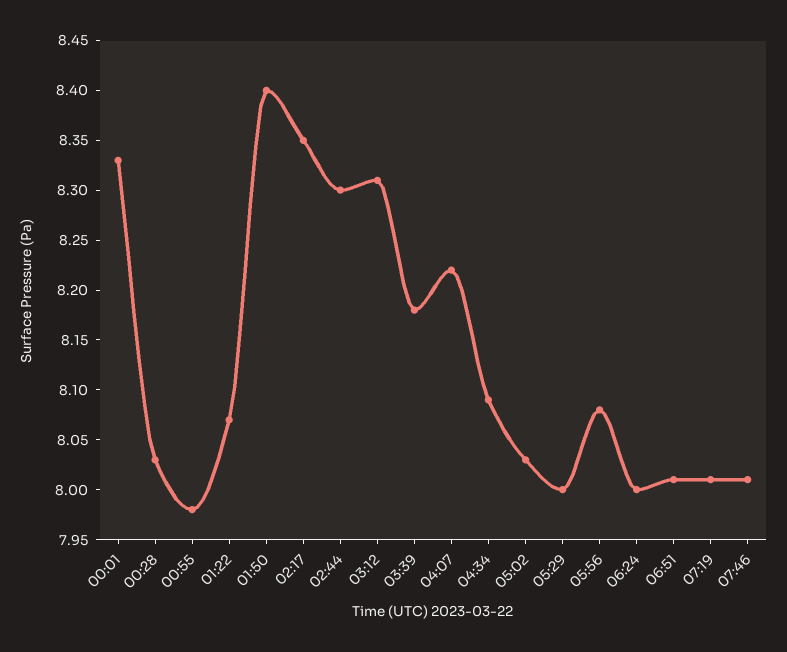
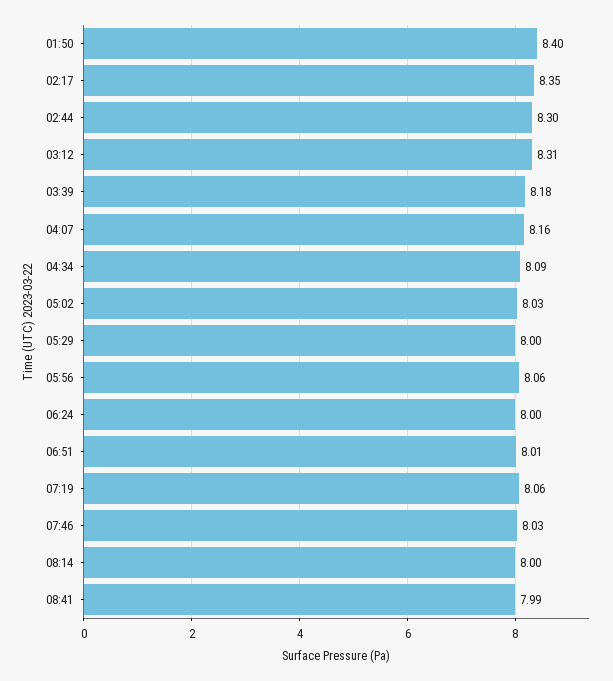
00:01: 8.33 -> none
00:28: 8.03 -> none
00:55: 7.98 -> none
01:22: 8.07 -> none
04:07: 8.22 -> 8.16
05:56: 8.08 -> 8.06
07:19: 8.01 -> 8.06
07:46: 8.01 -> 8.03
08:14: none -> 8
08:41: none -> 7.99

